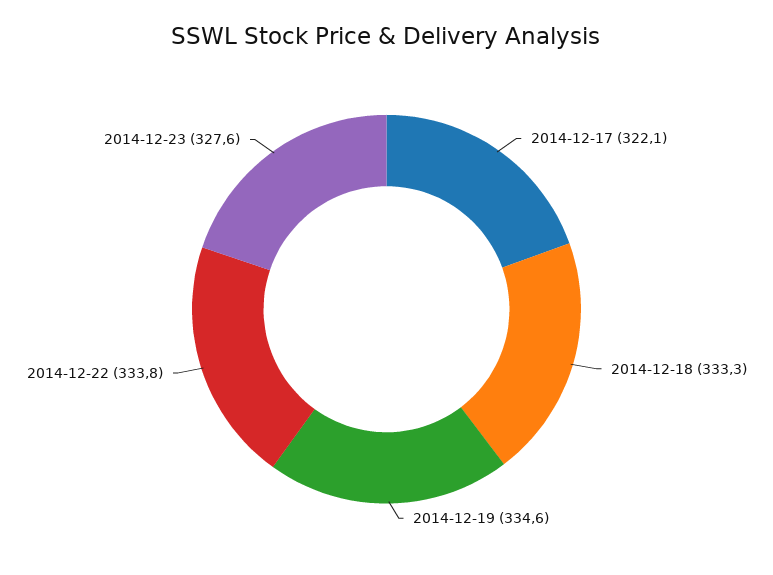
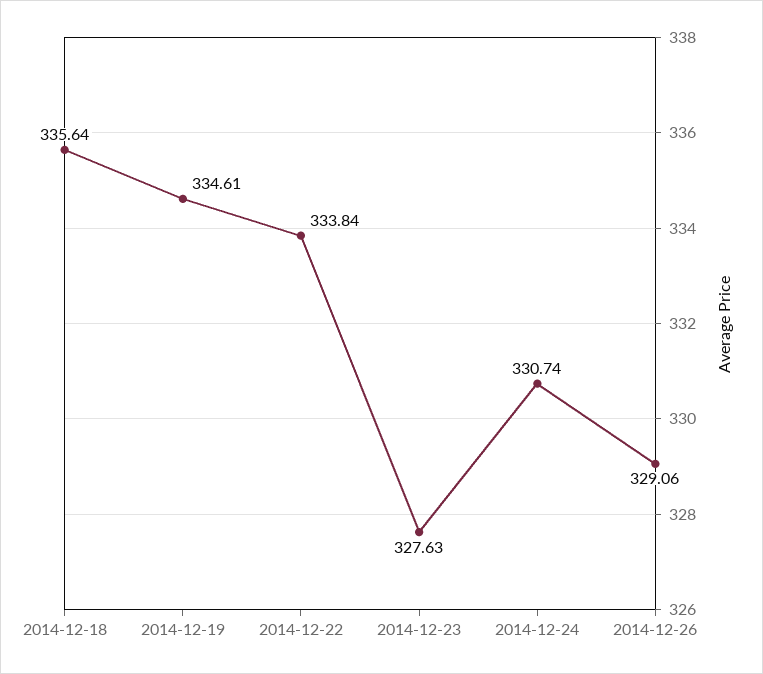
2014-12-17: 322.1 -> none
2014-12-18: 333.3 -> 335.64
2014-12-24: none -> 330.74
2014-12-26: none -> 329.06

